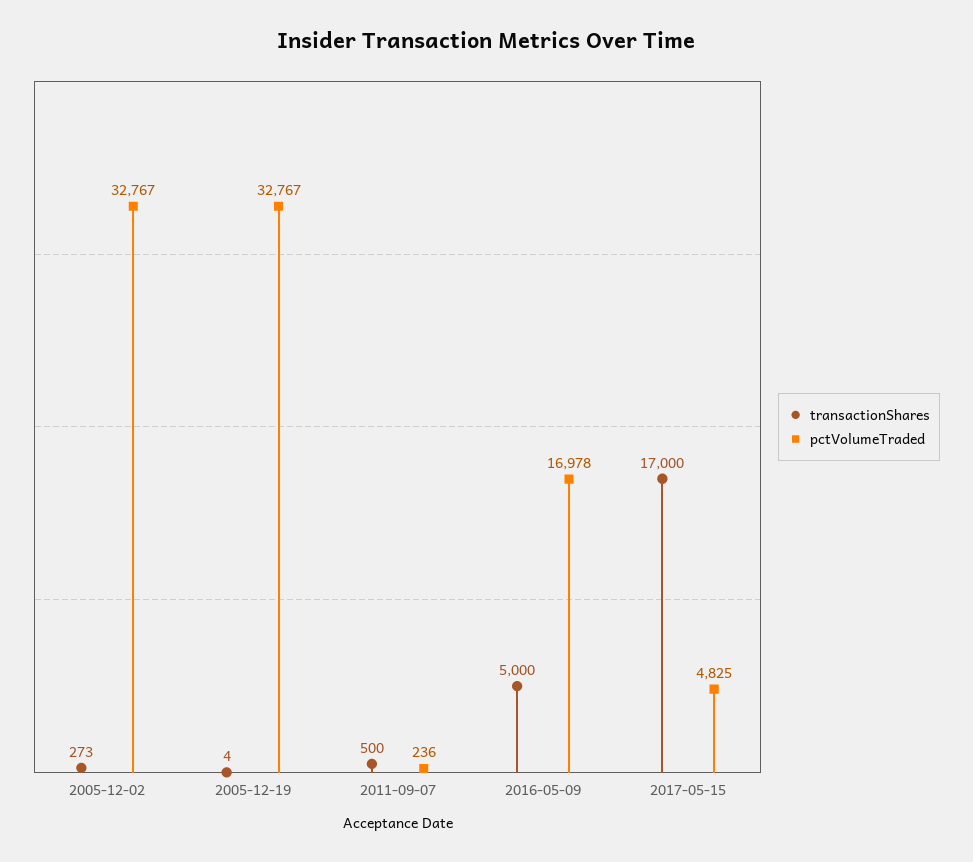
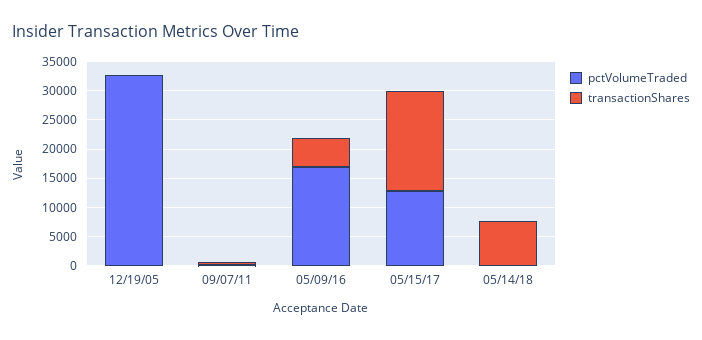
transactionShares, 2005-12-02: 273 -> none
pctVolumeTraded, 2005-12-02: 32767 -> none
pctVolumeTraded, 2017-05-15: 4825 -> 12500
pctVolumeTraded, 05/14/18: none -> 0
transactionShares, 05/14/18: none -> 7500

